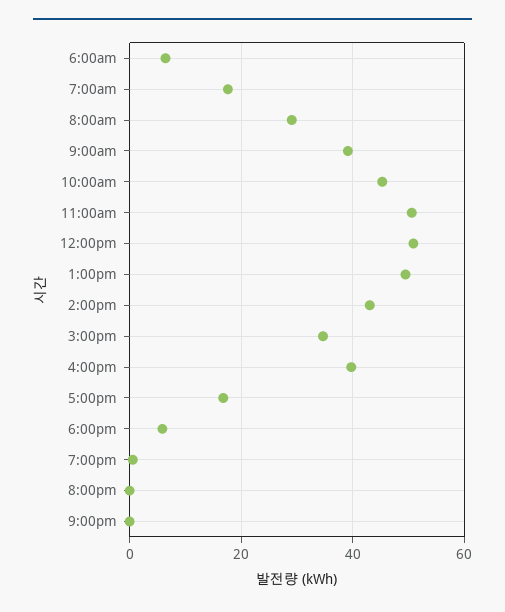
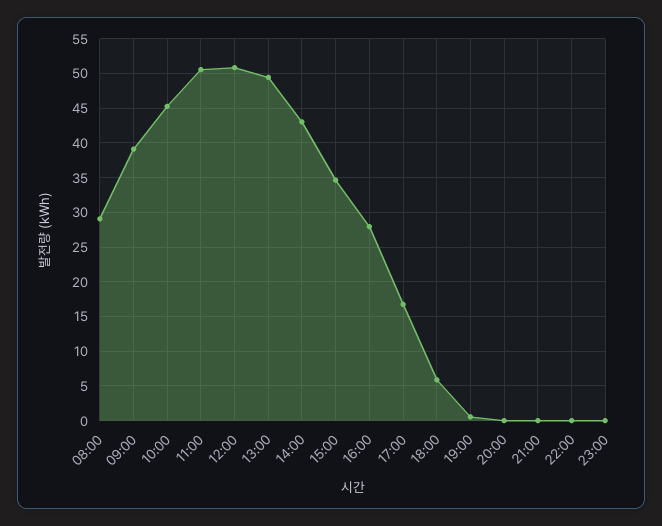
6:00am: 6 -> none
7:00am: 18 -> none
4:00pm: 40 -> 28
22:00: none -> 0
23:00: none -> 0

